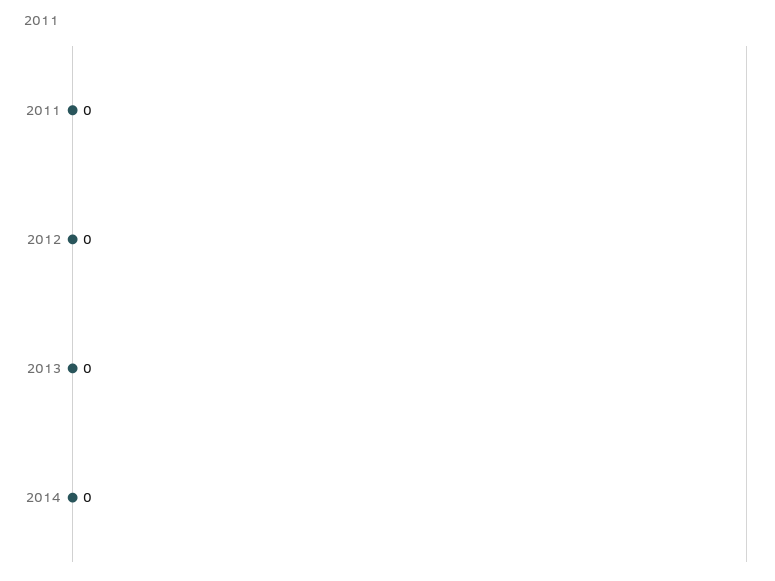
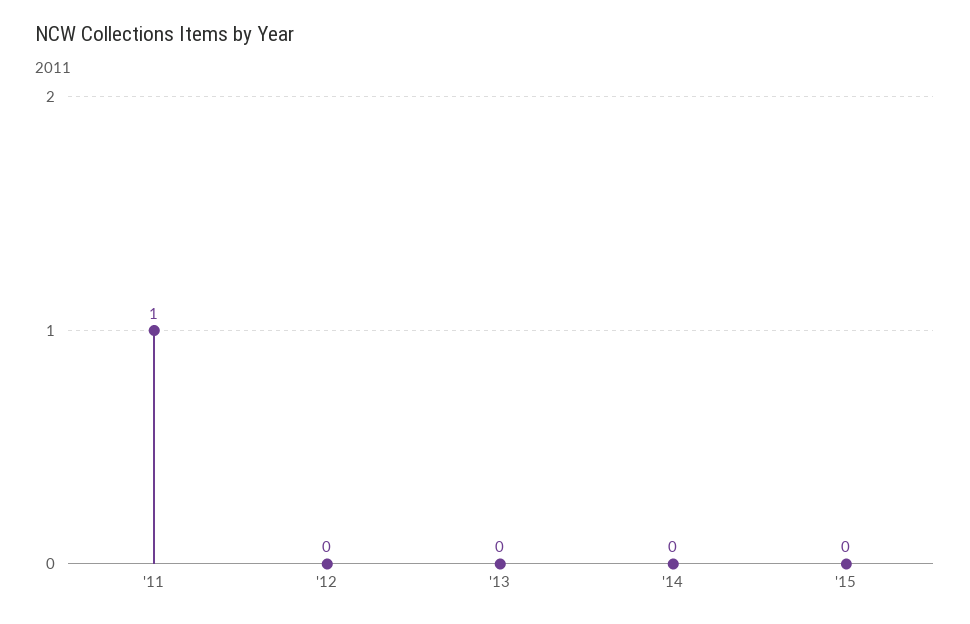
2011: 0 -> 1
'15: none -> 0

